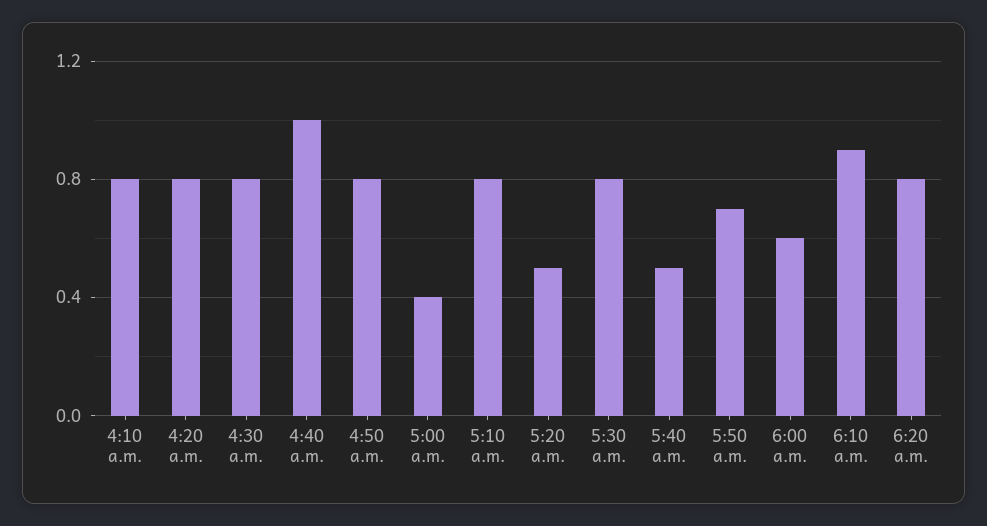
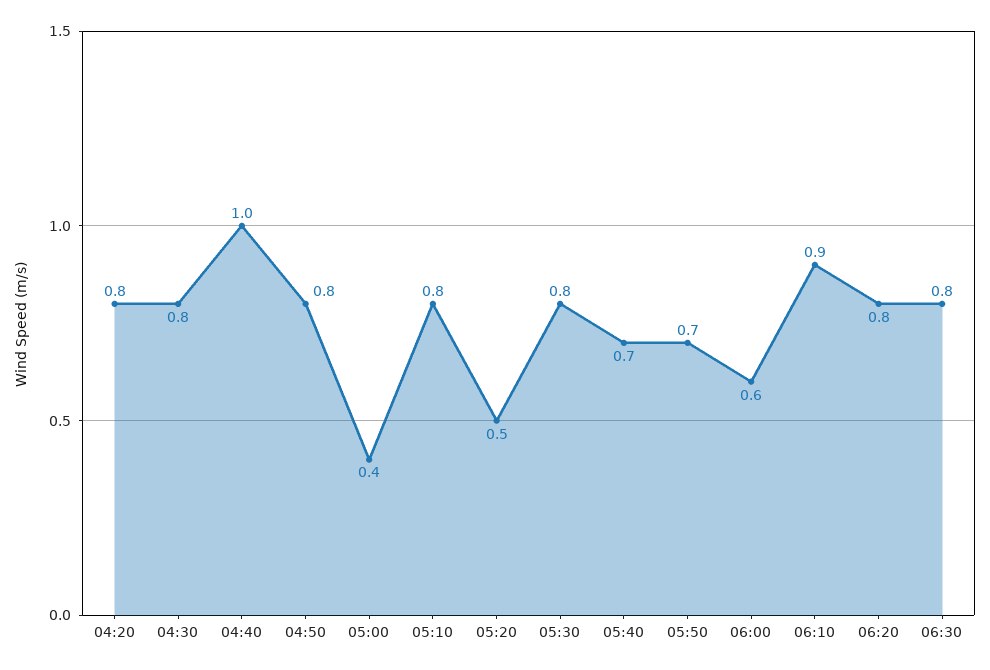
4:10 a.m.: 0.8 -> none
5:40 a.m.: 0.5 -> 0.7
06:30: none -> 0.8

